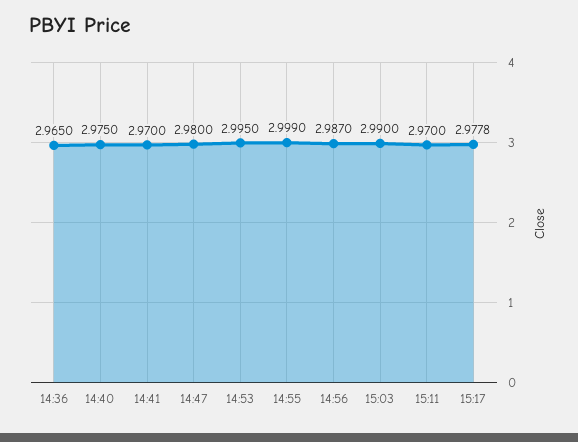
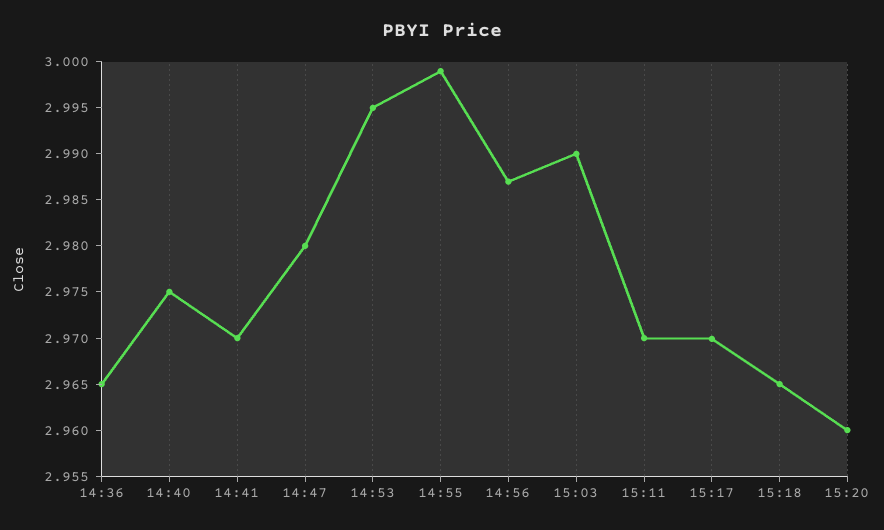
15:17: 2.9778 -> 2.97
15:18: none -> 2.965
15:20: none -> 2.96

